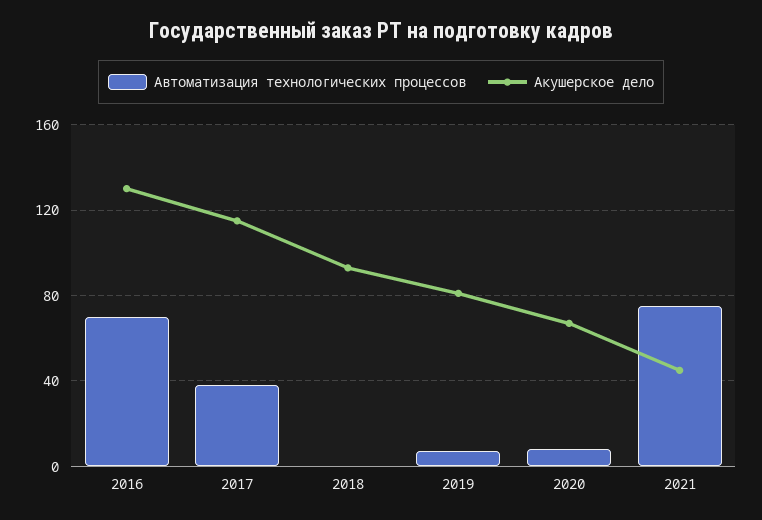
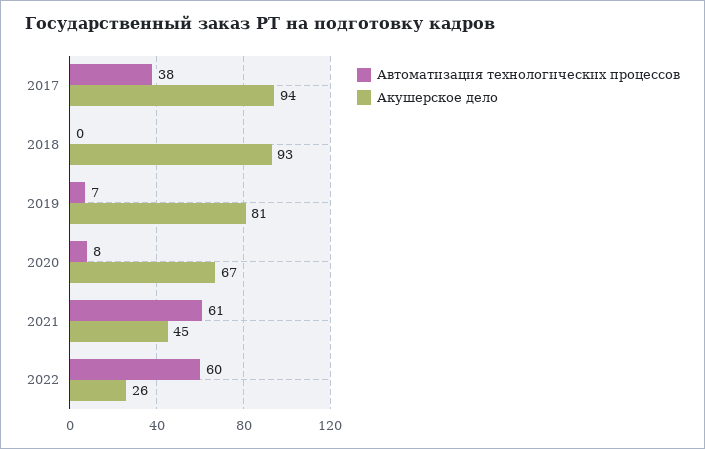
Автоматизация технологических процессов, 2016: 70 -> none
Акушерское дело, 2016: 130 -> none
Акушерское дело, 2017: 115 -> 94
Автоматизация технологических процессов, 2021: 75 -> 61
Автоматизация технологических процессов, 2022: none -> 60
Акушерское дело, 2022: none -> 26

